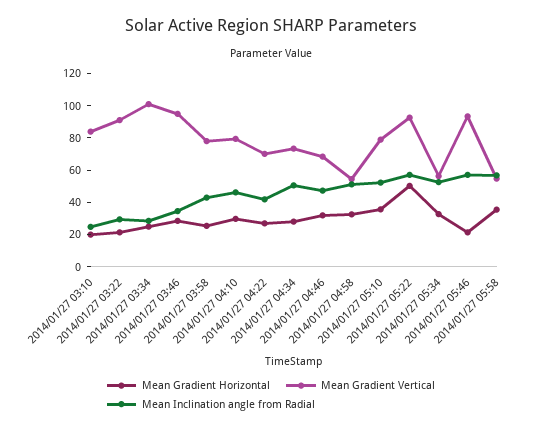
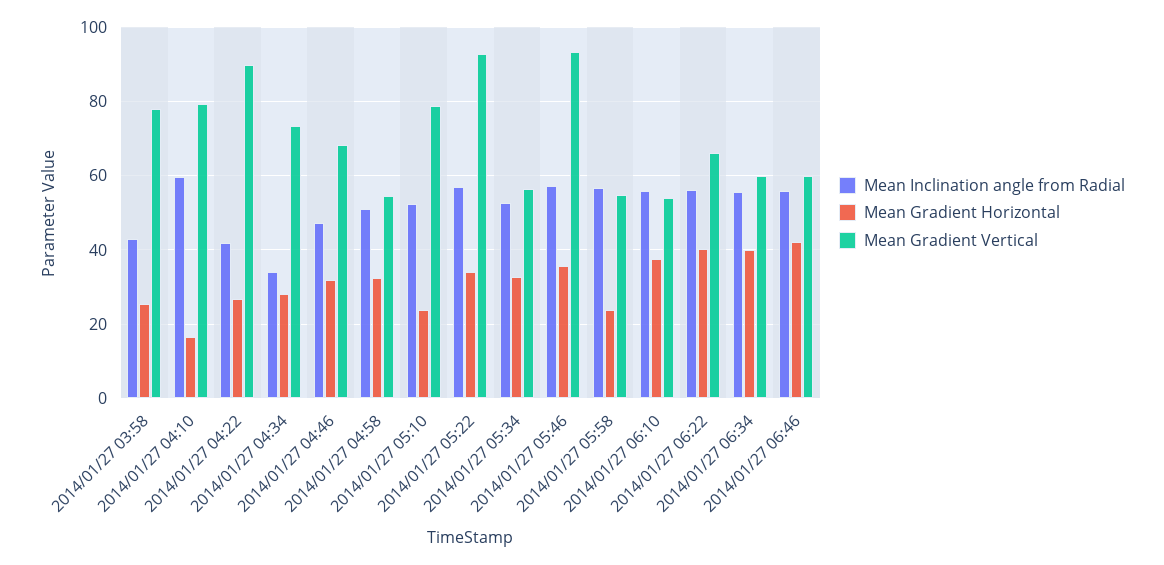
Mean Gradient Horizontal, 2014/01/27 03:10: 20 -> none
Mean Gradient Vertical, 2014/01/27 03:10: 85 -> none
Mean Inclination angle from Radial, 2014/01/27 03:10: 25 -> none
Mean Gradient Horizontal, 2014/01/27 03:22: 20 -> none
Mean Gradient Vertical, 2014/01/27 03:22: 90 -> none
Mean Inclination angle from Radial, 2014/01/27 03:22: 30 -> none
Mean Gradient Horizontal, 2014/01/27 03:34: 25 -> none
Mean Gradient Vertical, 2014/01/27 03:34: 100 -> none
Mean Inclination angle from Radial, 2014/01/27 03:34: 30 -> none
Mean Gradient Horizontal, 2014/01/27 03:46: 30 -> none
Mean Gradient Vertical, 2014/01/27 03:46: 95 -> none
Mean Inclination angle from Radial, 2014/01/27 03:46: 35 -> none
Mean Gradient Horizontal, 2014/01/27 04:10: 30 -> 16
Mean Inclination angle from Radial, 2014/01/27 04:10: 45 -> 60
Mean Gradient Vertical, 2014/01/27 04:22: 70 -> 90
Mean Inclination angle from Radial, 2014/01/27 04:34: 50 -> 34
Mean Gradient Horizontal, 2014/01/27 05:10: 35 -> 24
Mean Gradient Horizontal, 2014/01/27 05:22: 50 -> 34
Mean Gradient Horizontal, 2014/01/27 05:46: 20 -> 36
Mean Gradient Horizontal, 2014/01/27 05:58: 35 -> 24
Mean Inclination angle from Radial, 2014/01/27 06:10: none -> 56
Mean Gradient Horizontal, 2014/01/27 06:10: none -> 38
Mean Gradient Vertical, 2014/01/27 06:10: none -> 54
Mean Inclination angle from Radial, 2014/01/27 06:22: none -> 56
Mean Gradient Horizontal, 2014/01/27 06:22: none -> 40
Mean Gradient Vertical, 2014/01/27 06:22: none -> 66
Mean Inclination angle from Radial, 2014/01/27 06:34: none -> 56
Mean Gradient Horizontal, 2014/01/27 06:34: none -> 40
Mean Gradient Vertical, 2014/01/27 06:34: none -> 60
Mean Inclination angle from Radial, 2014/01/27 06:46: none -> 56
Mean Gradient Horizontal, 2014/01/27 06:46: none -> 42
Mean Gradient Vertical, 2014/01/27 06:46: none -> 60

